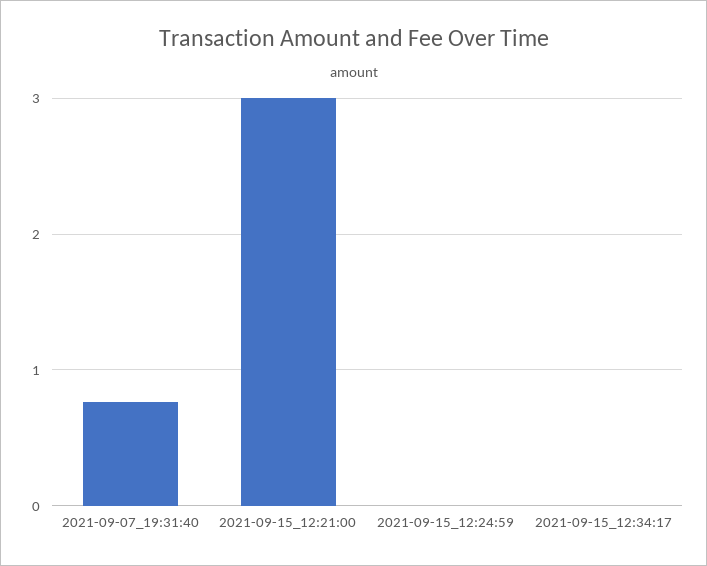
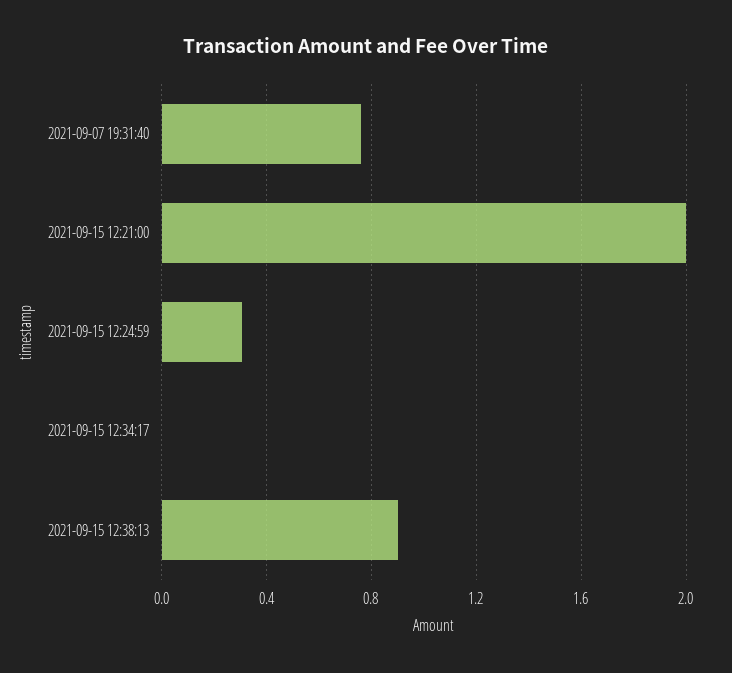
2021-09-15_12:21:00: 3 -> 2
2021-09-15_12:24:59: 0 -> 0.3
2021-09-15 12:38:13: none -> 0.9

